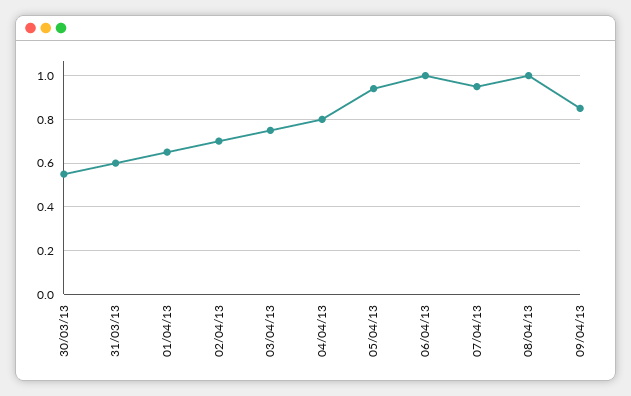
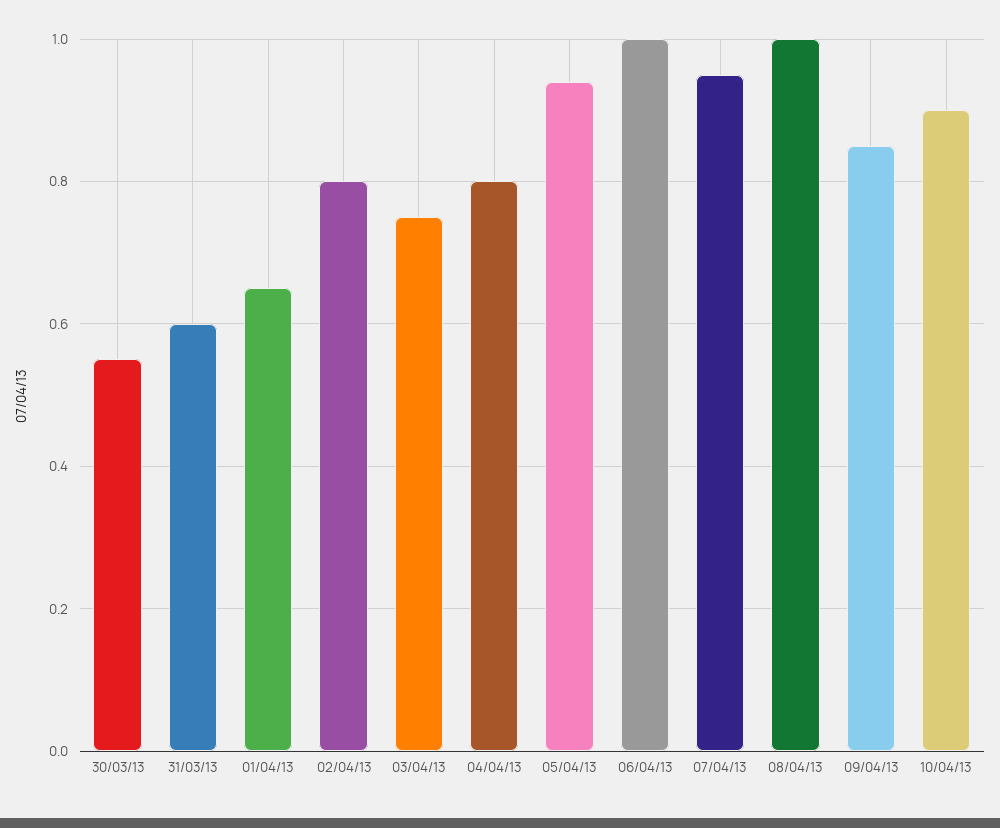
02/04/13: 0.7 -> 0.8
10/04/13: none -> 0.9

